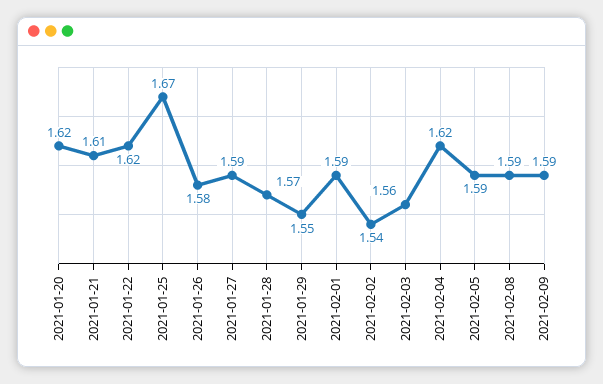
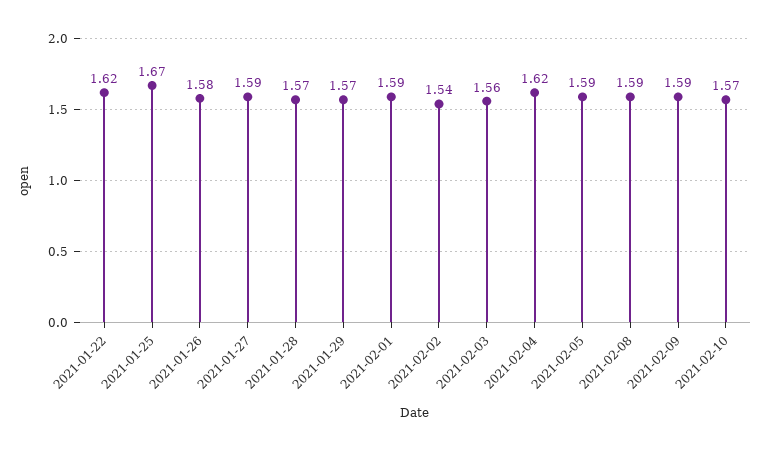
2021-01-20: 1.62 -> none
2021-01-21: 1.61 -> none
2021-01-29: 1.55 -> 1.57
2021-02-10: none -> 1.57

